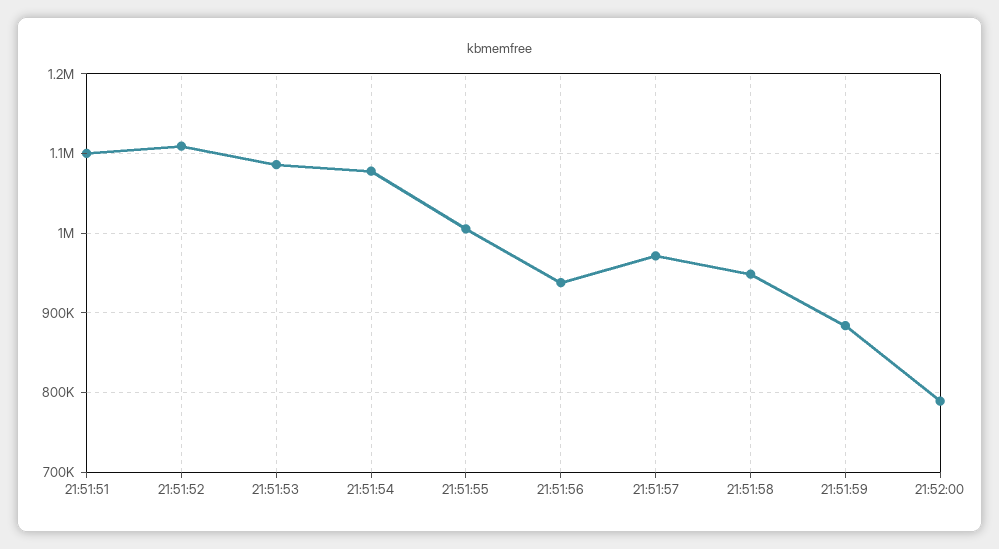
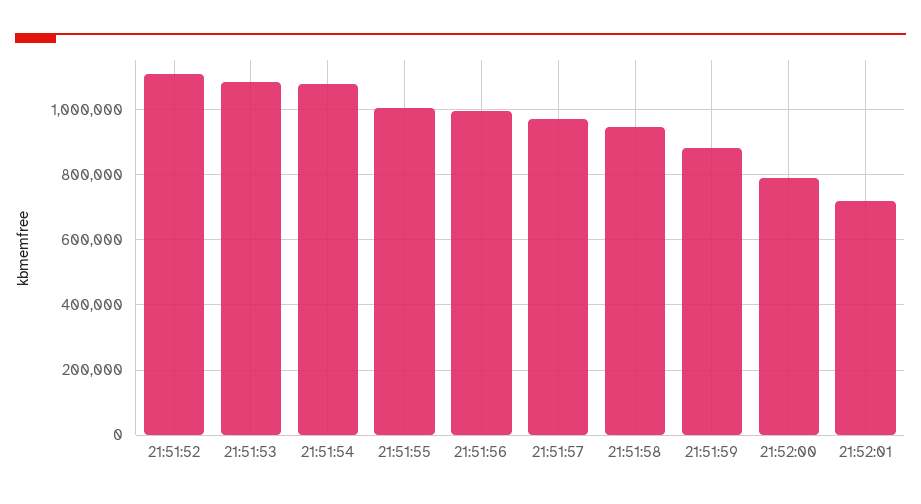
21:51:51: 1100000 -> none
21:51:56: 940000 -> 1000000
21:52:01: none -> 720000

